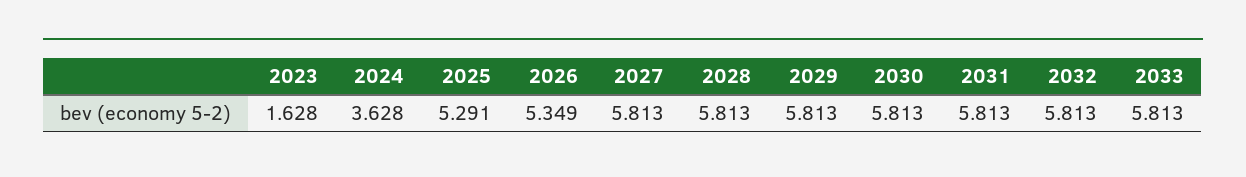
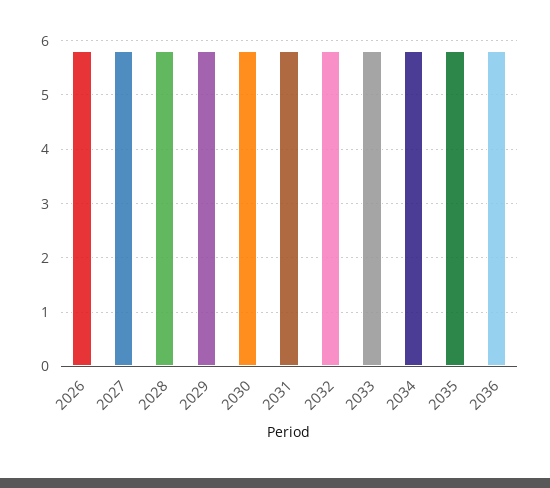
2023: 1.628 -> none
2024: 3.628 -> none
2025: 5.291 -> none
2026: 5.349 -> 5.8
2034: none -> 5.8
2035: none -> 5.8
2036: none -> 5.8

